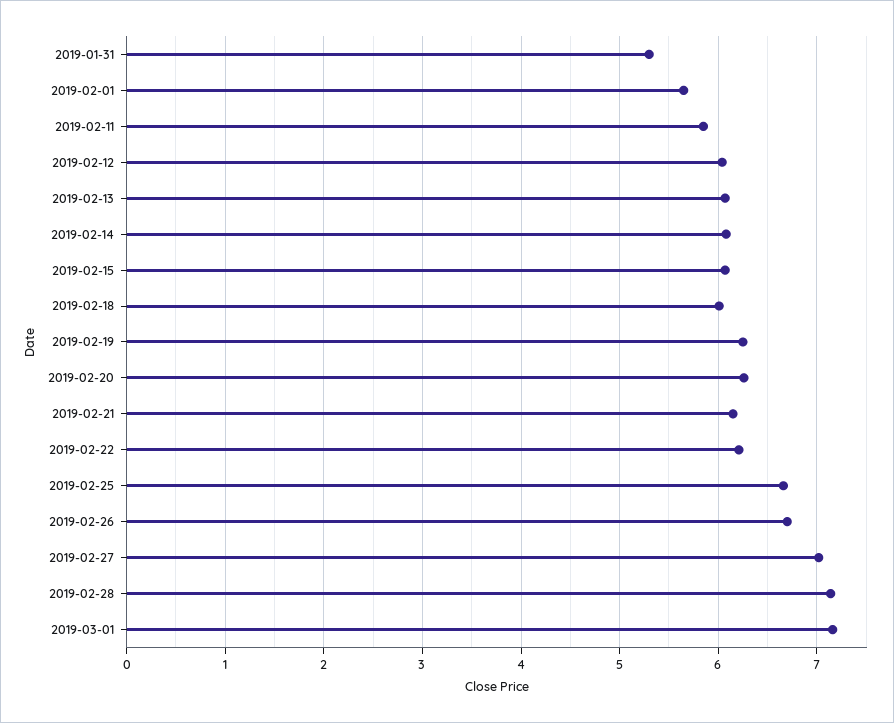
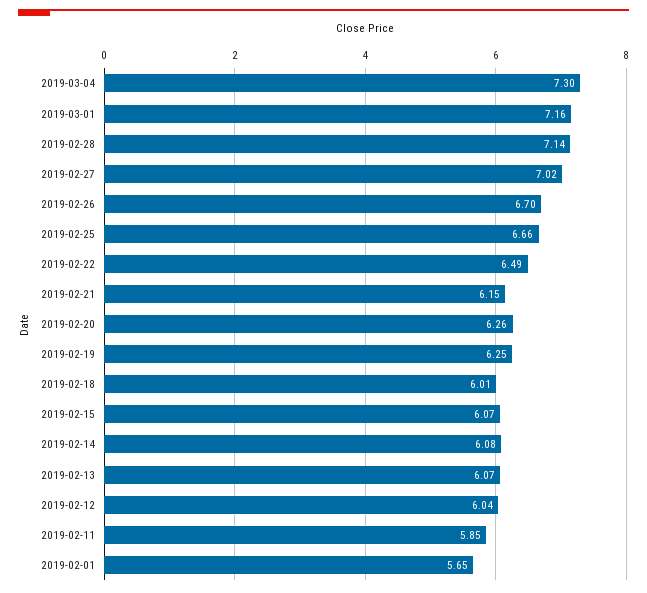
2019-01-31: 5.3 -> none
2019-02-22: 6.2 -> 6.49
2019-03-04: none -> 7.3

